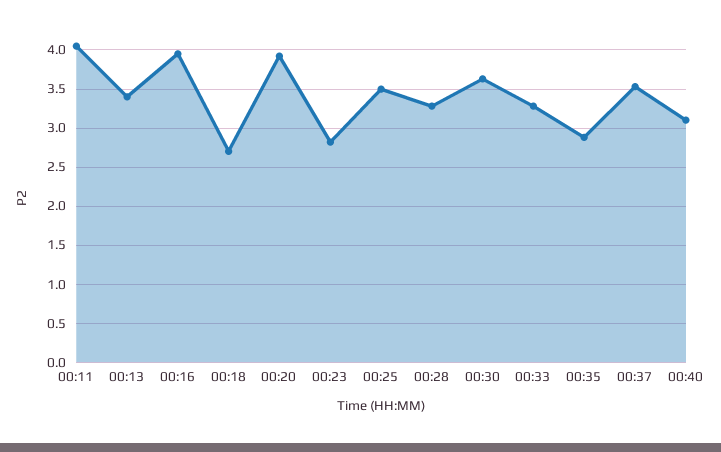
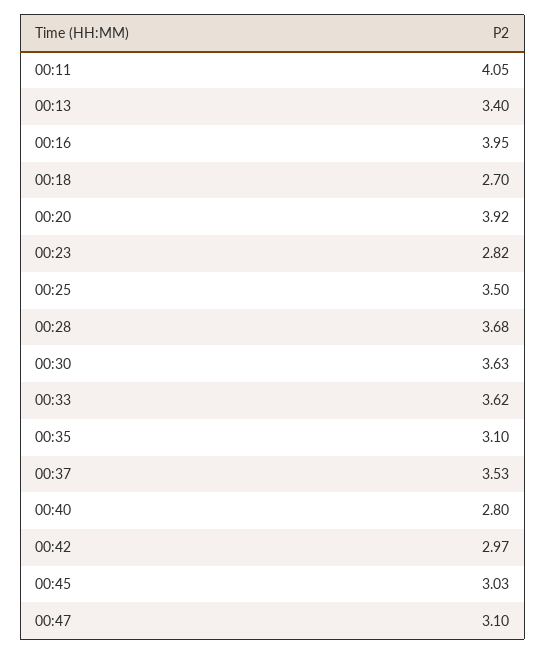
00:28: 3.3 -> 3.68
00:33: 3.3 -> 3.62
00:35: 2.9 -> 3.1
00:40: 3.1 -> 2.8
00:42: none -> 2.97
00:45: none -> 3.03
00:47: none -> 3.1

